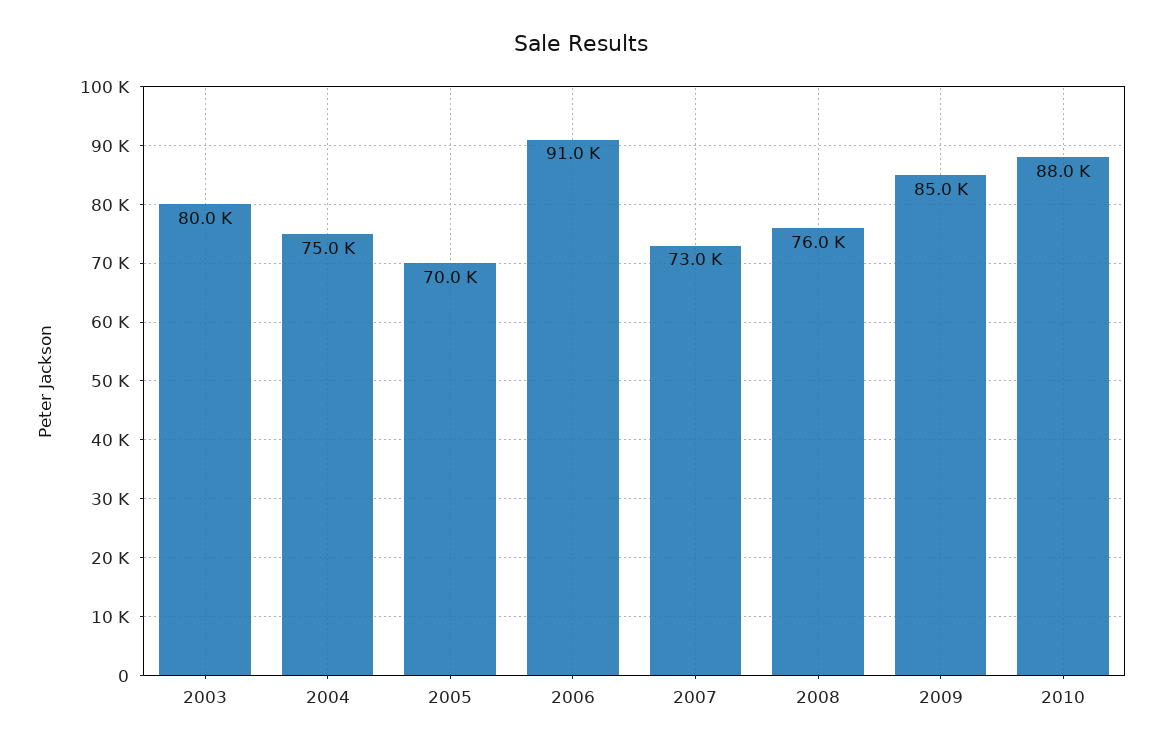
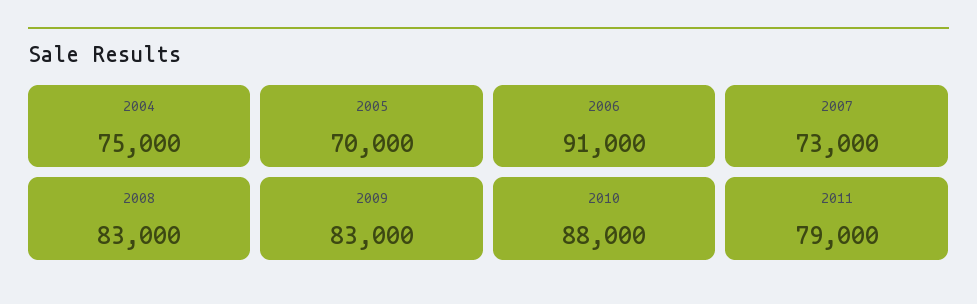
2003: 80000 -> none
2008: 76000 -> 83000
2009: 85000 -> 83000
2011: none -> 79000

